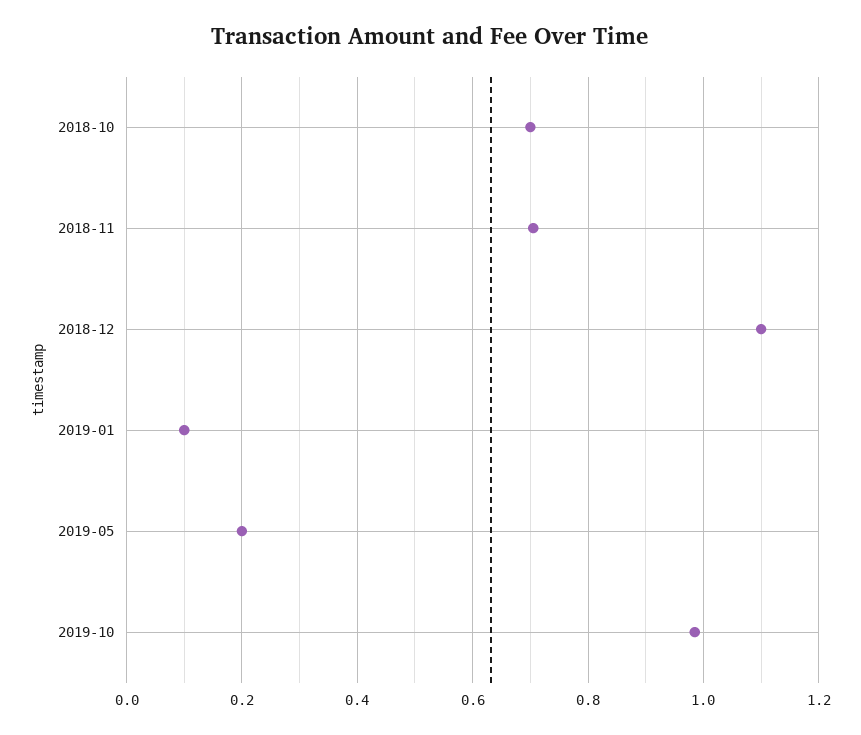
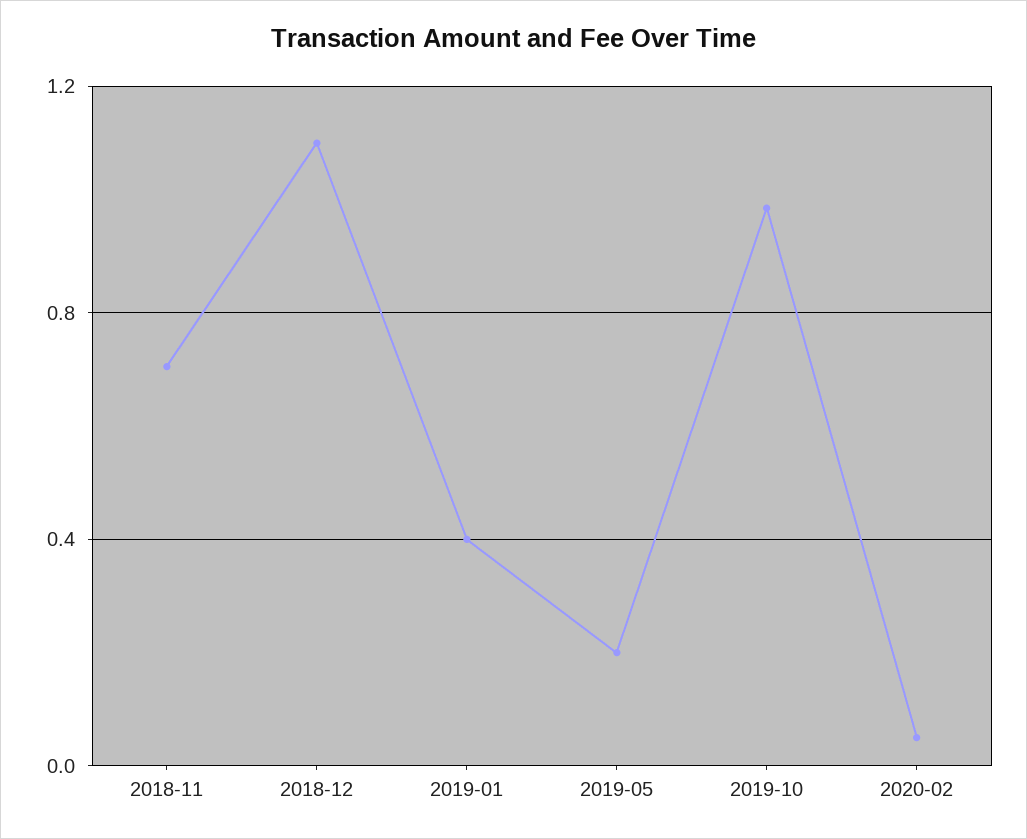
2018-10: 0.7 -> none
2019-01: 0.1 -> 0.4
2020-02: none -> 0.05

